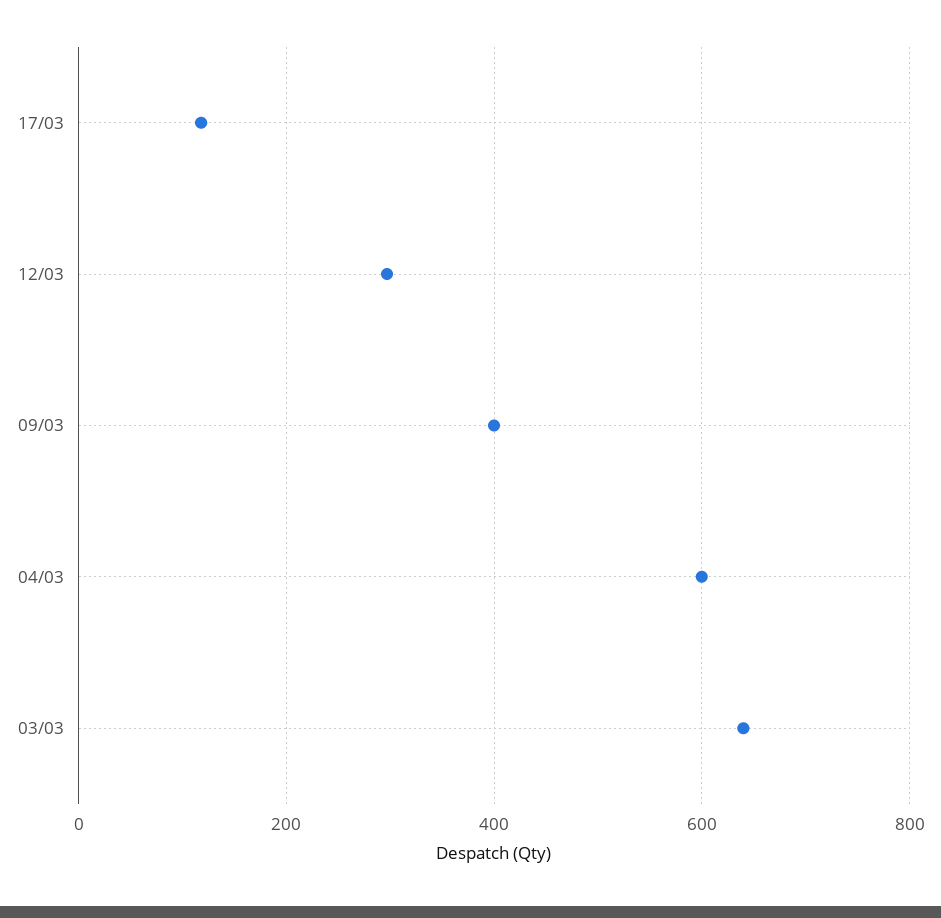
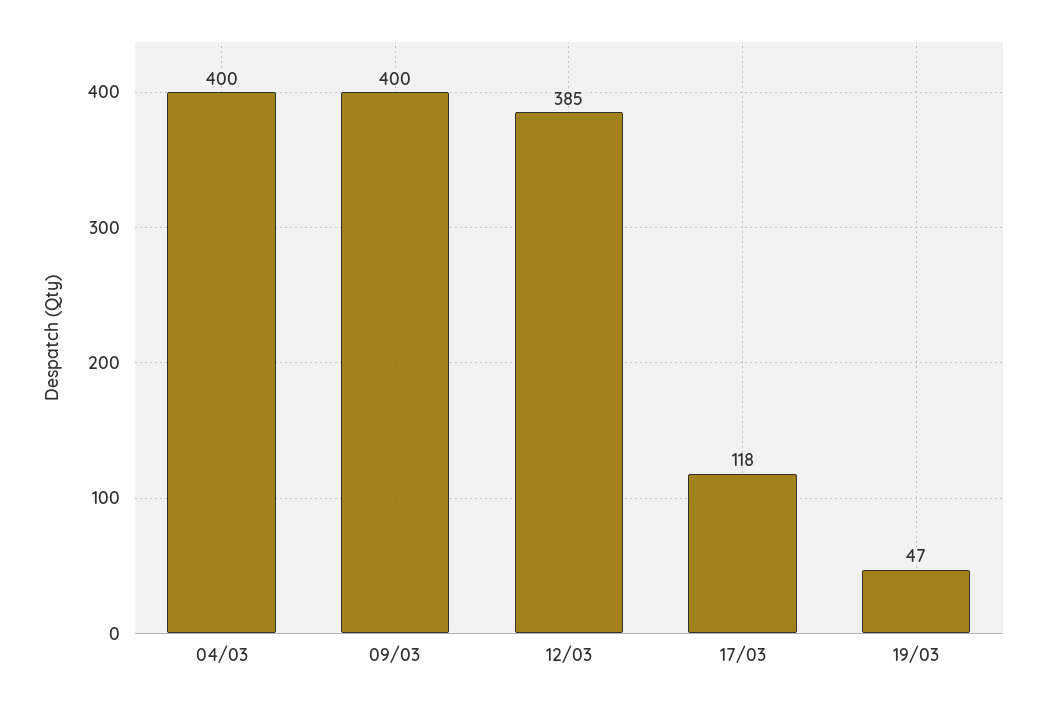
12/03: 300 -> 385
04/03: 600 -> 400
03/03: 640 -> none
19/03: none -> 47

